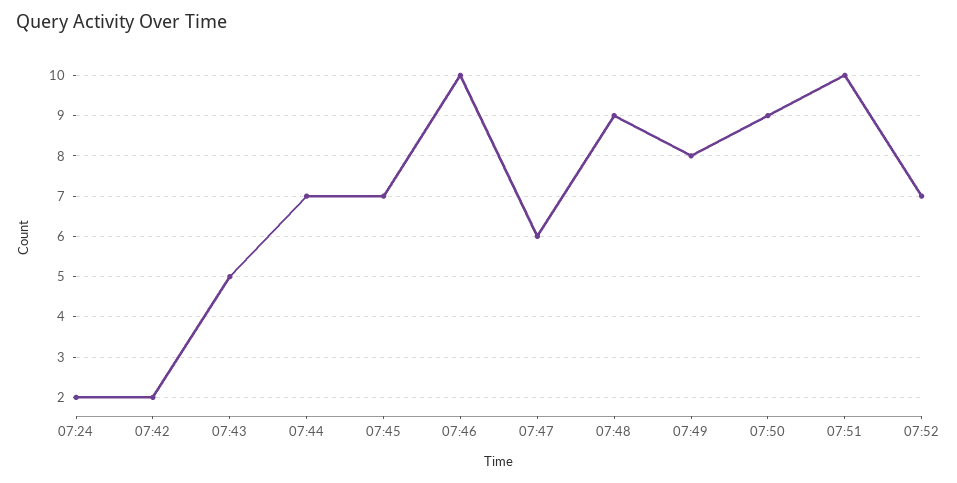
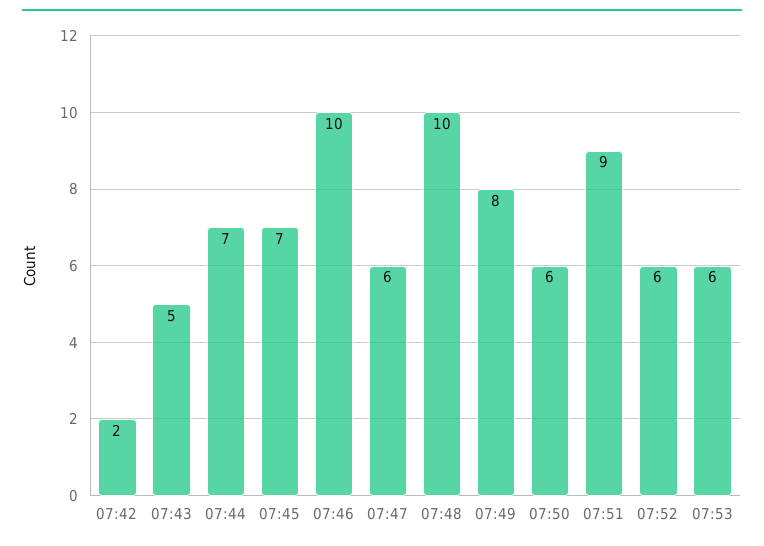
07:24: 2 -> none
07:48: 9 -> 10
07:50: 9 -> 6
07:51: 10 -> 9
07:52: 7 -> 6
07:53: none -> 6

